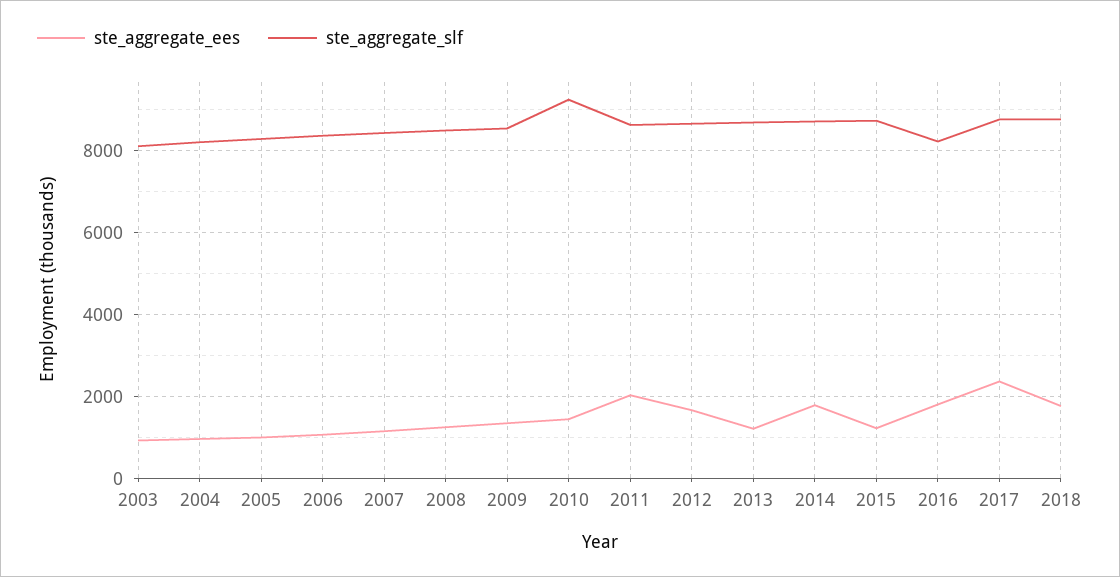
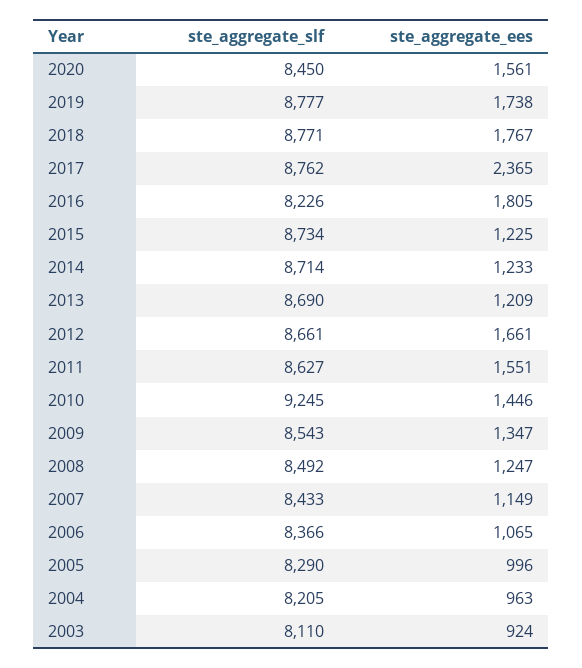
ste_aggregate_ees, 2011: 2000 -> 1551
ste_aggregate_ees, 2014: 1800 -> 1233
ste_aggregate_slf, 2020: none -> 8450
ste_aggregate_ees, 2020: none -> 1561
ste_aggregate_slf, 2019: none -> 8777
ste_aggregate_ees, 2019: none -> 1738

